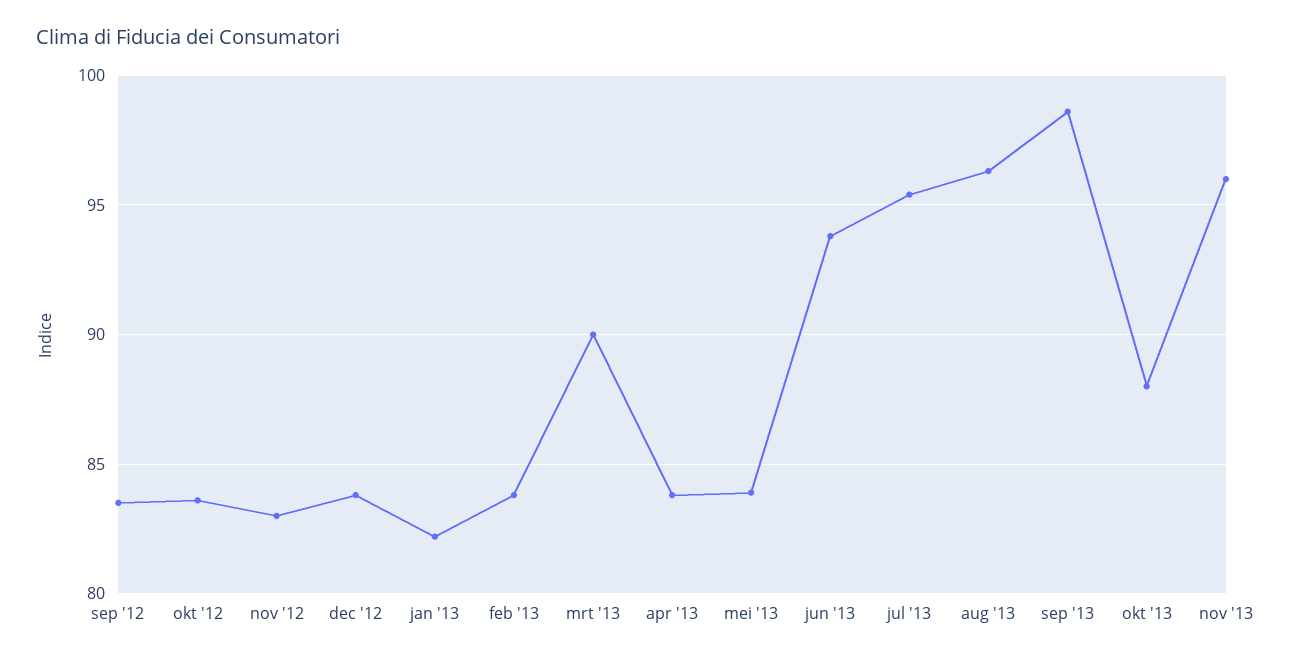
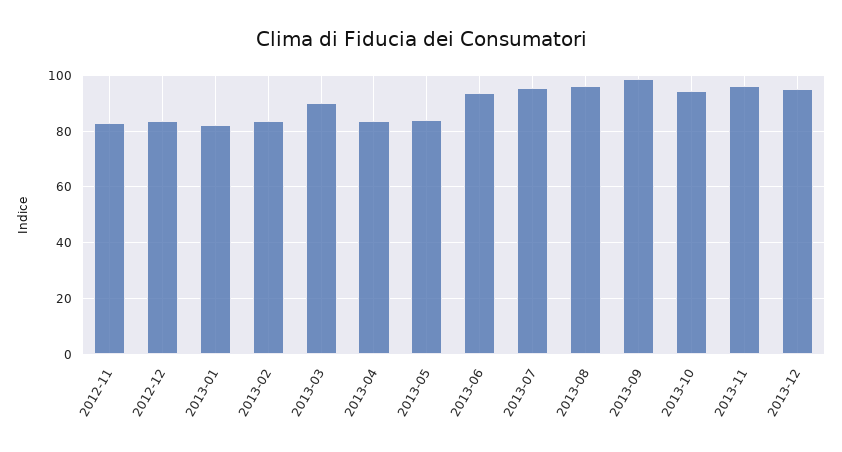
sep '12: 83.5 -> none
okt '12: 83.5 -> none
okt '13: 88 -> 95
2013-12: none -> 95

